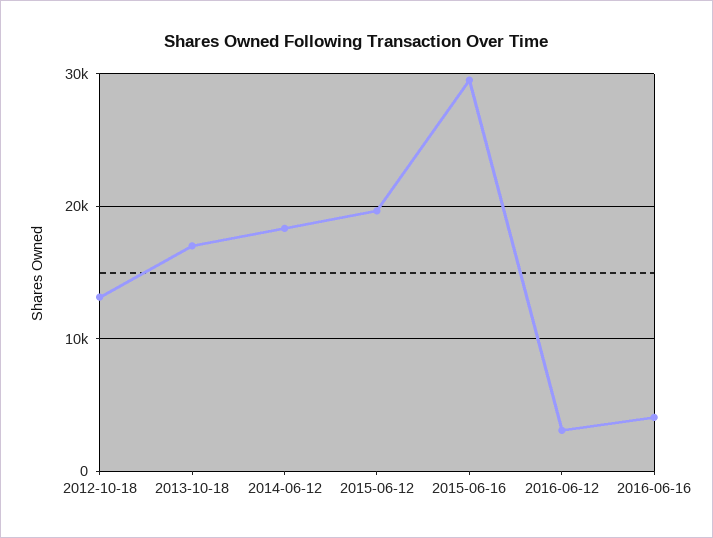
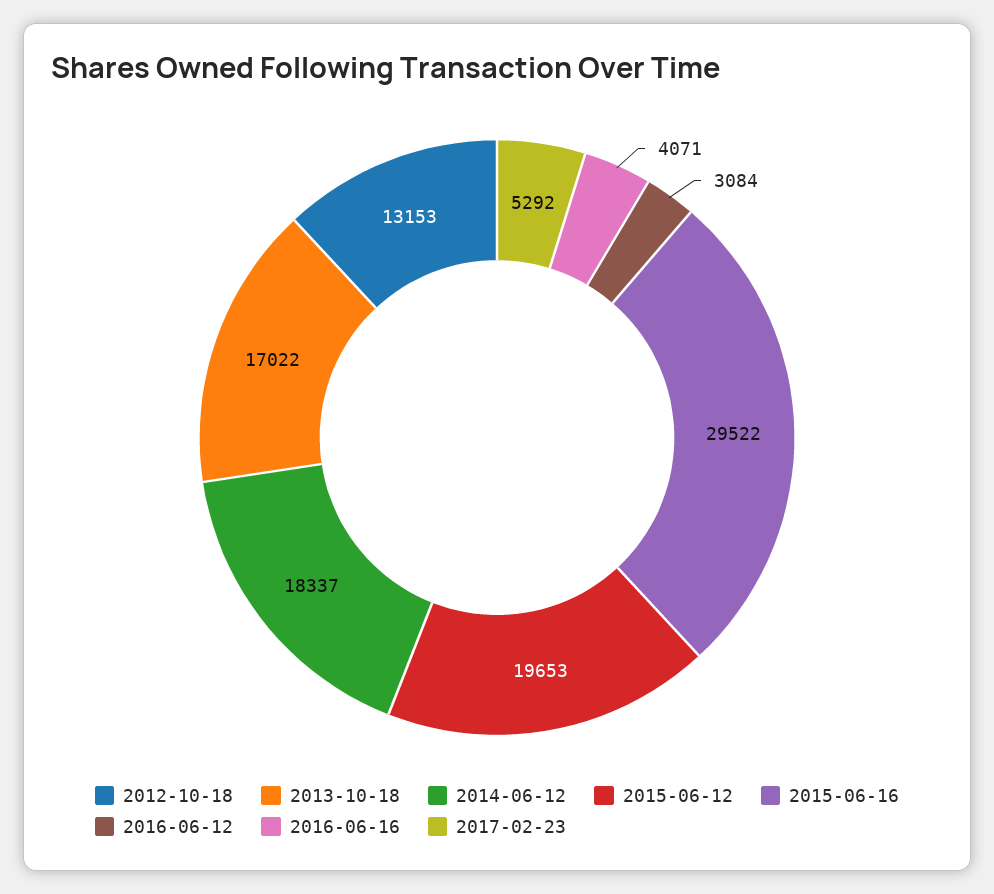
2017-02-23: none -> 5292

